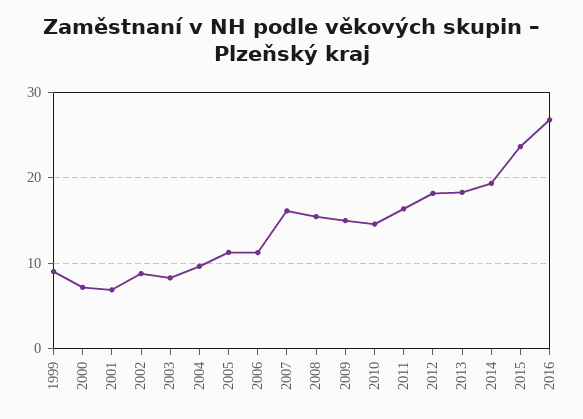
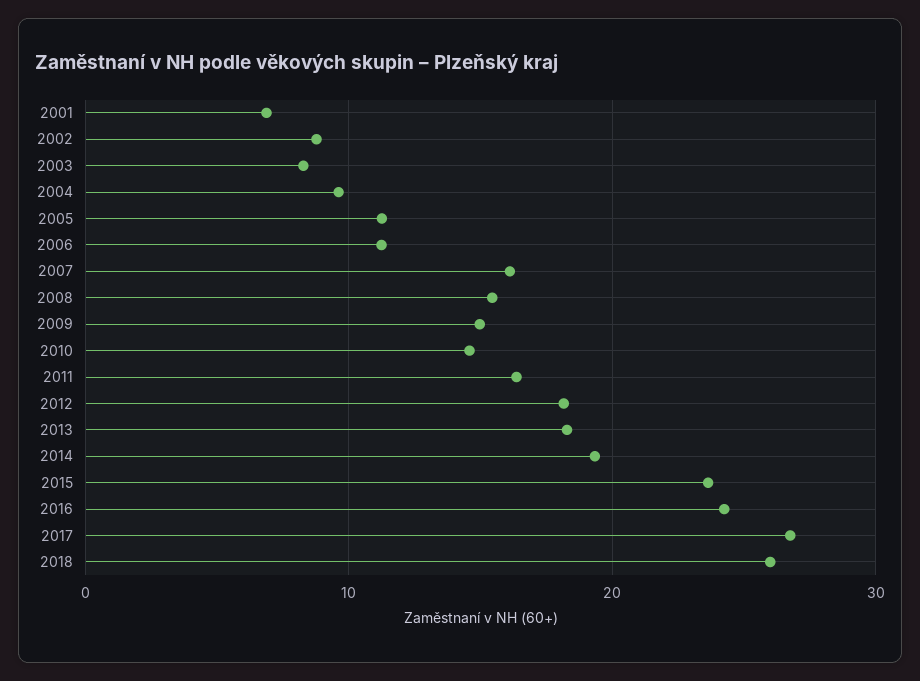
1999: 9 -> none
2000: 7 -> none
2016: 27 -> 24
2017: none -> 27
2018: none -> 26

